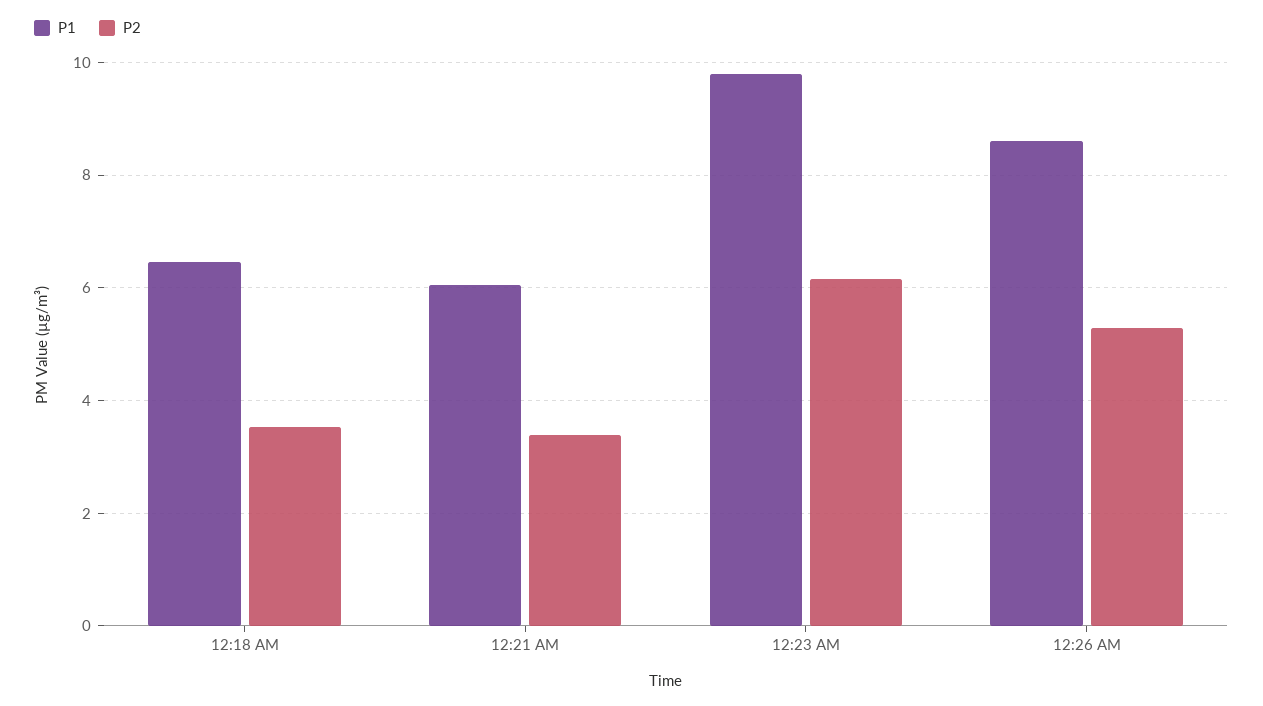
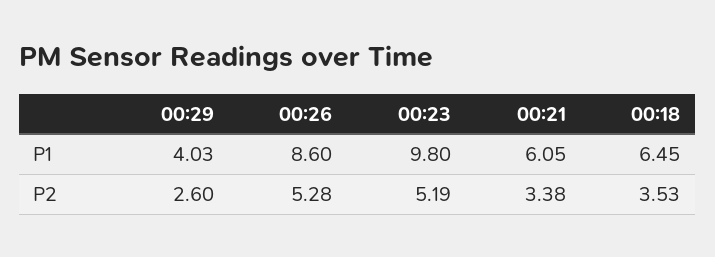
P2, 12:23 AM: 6.2 -> 5.19
P1, 00:29: none -> 4.03
P2, 00:29: none -> 2.6

